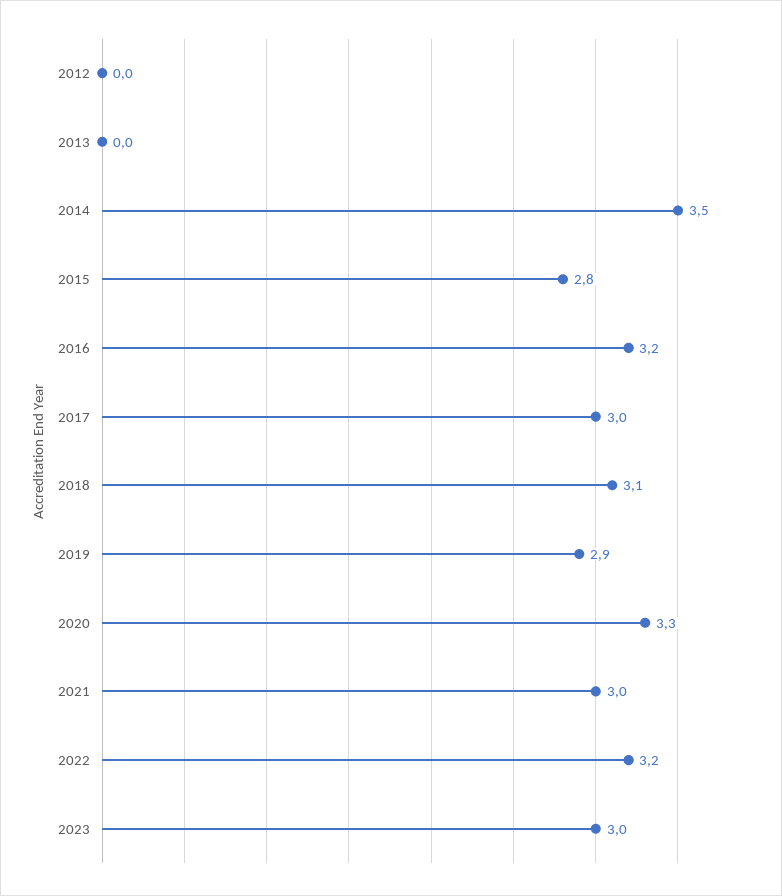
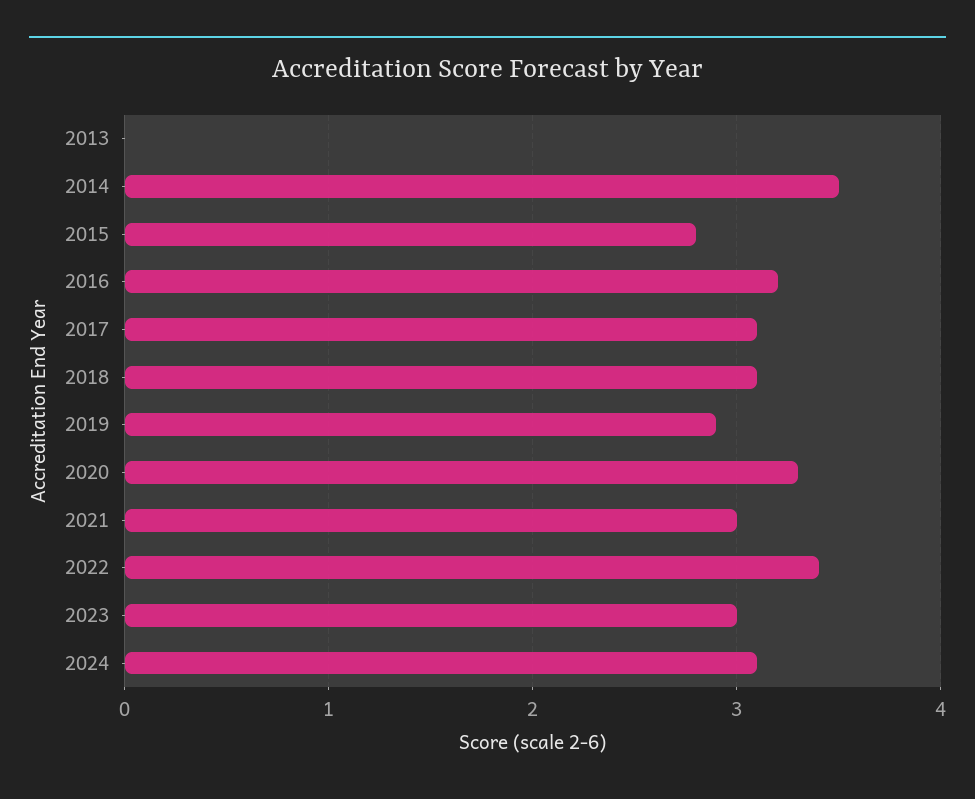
2012: 0 -> none
2017: 3 -> 3.1
2022: 3.2 -> 3.4
2024: none -> 3.1

